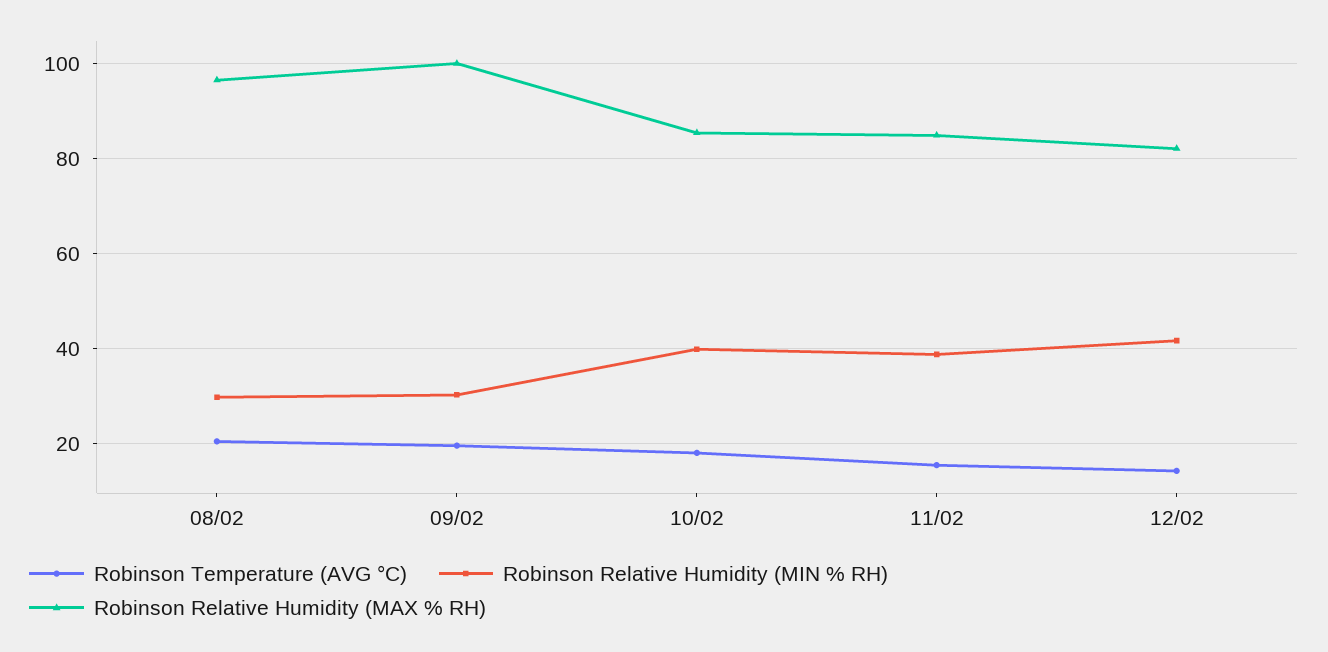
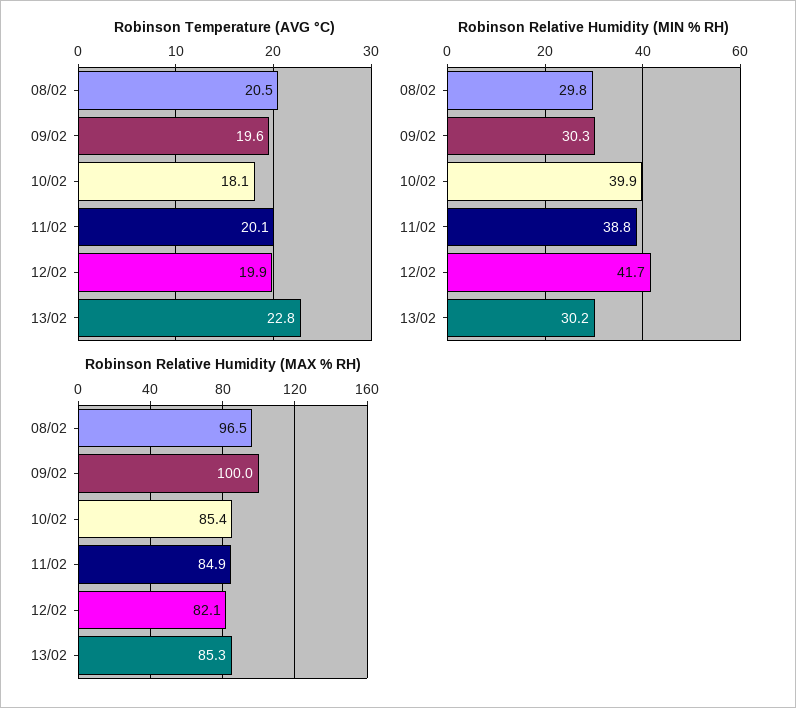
Robinson Temperature (AVG °C), 11/02: 16 -> 20.1
Robinson Temperature (AVG °C), 12/02: 14 -> 19.9
Robinson Temperature (AVG °C), 13/02: none -> 22.8
Robinson Relative Humidity (MIN % RH), 13/02: none -> 30.2
Robinson Relative Humidity (MAX % RH), 13/02: none -> 85.3

